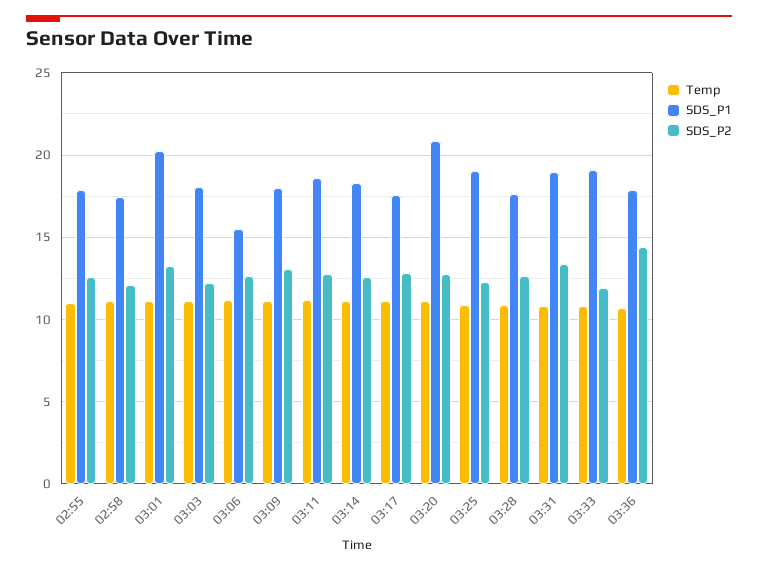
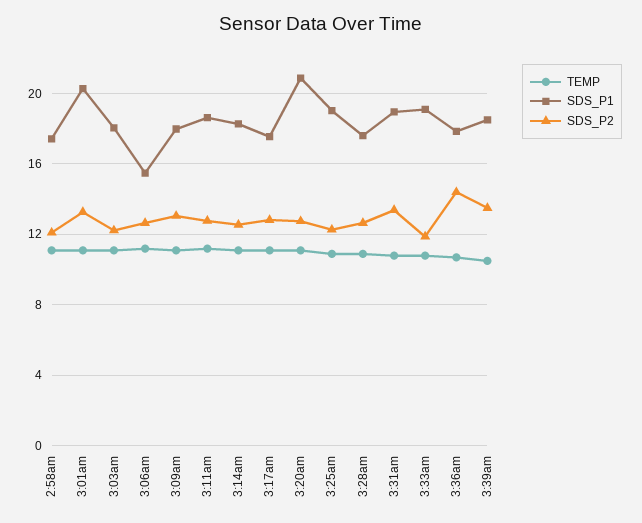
Temp, 02:55: 11 -> none
SDS_P1, 02:55: 18 -> none
SDS_P2, 02:55: 12.5 -> none
Temp, 3:39am: none -> 10.5
SDS_P1, 3:39am: none -> 18.5
SDS_P2, 3:39am: none -> 13.5

